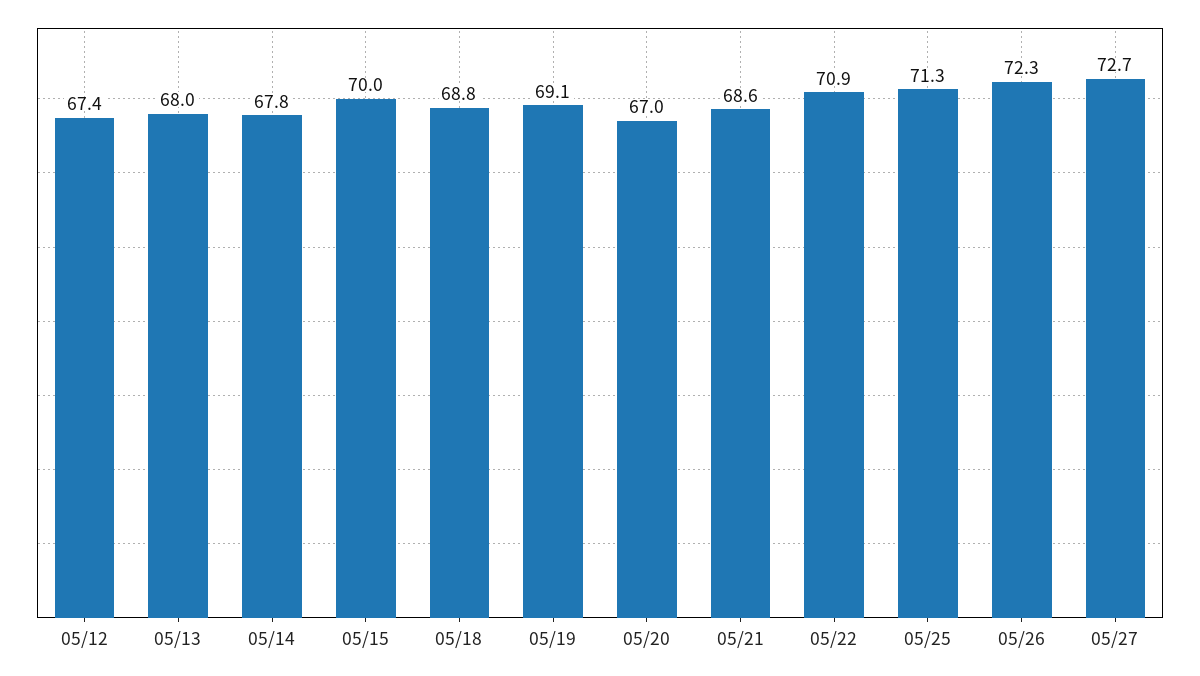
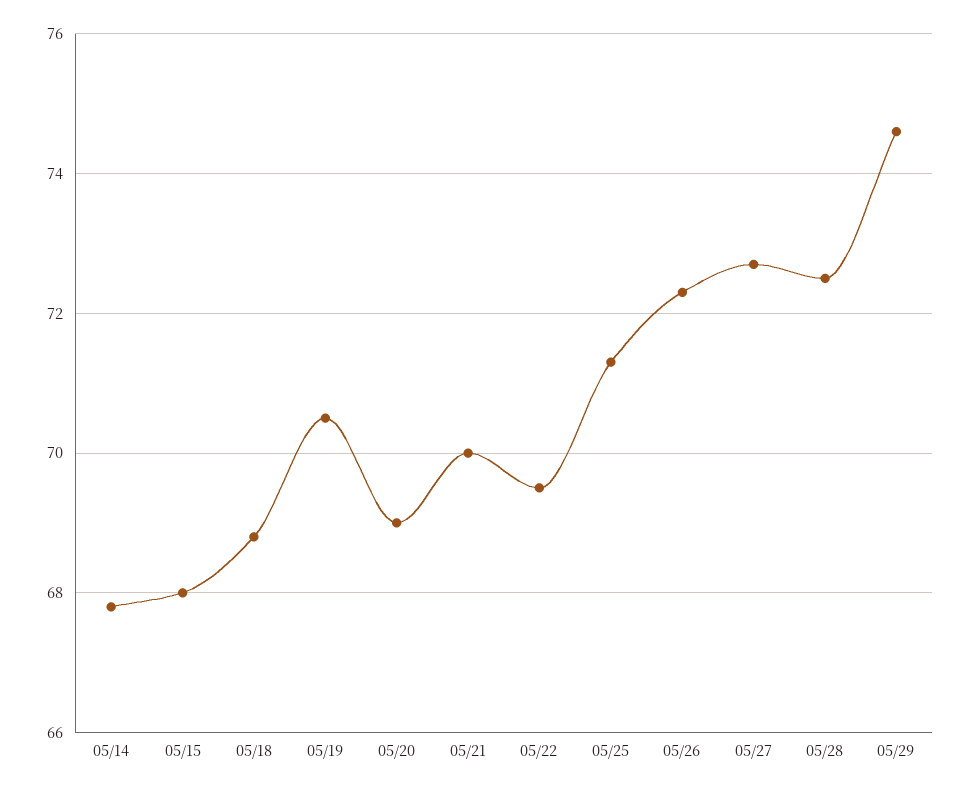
05/12: 67.4 -> none
05/13: 68 -> none
05/15: 70 -> 68
05/19: 69.1 -> 70.5
05/20: 67 -> 69
05/21: 68.6 -> 70
05/22: 70.9 -> 69.5
05/28: none -> 72.5
05/29: none -> 74.5

